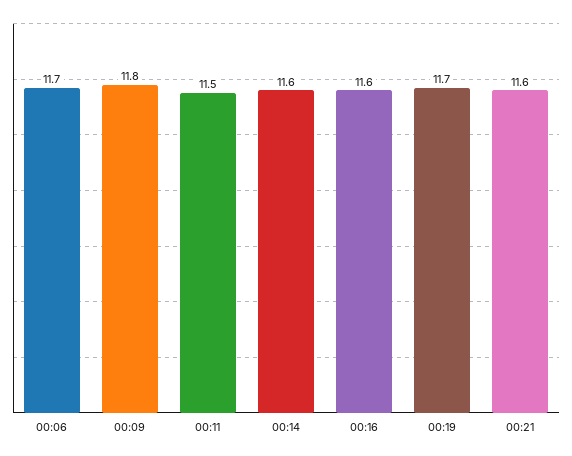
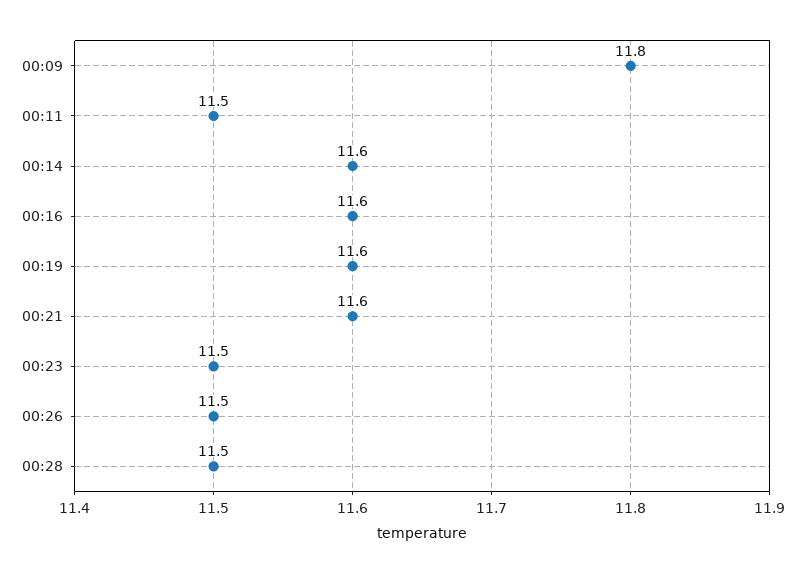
00:06: 11.7 -> none
00:19: 11.7 -> 11.6
00:23: none -> 11.5
00:26: none -> 11.5
00:28: none -> 11.5

